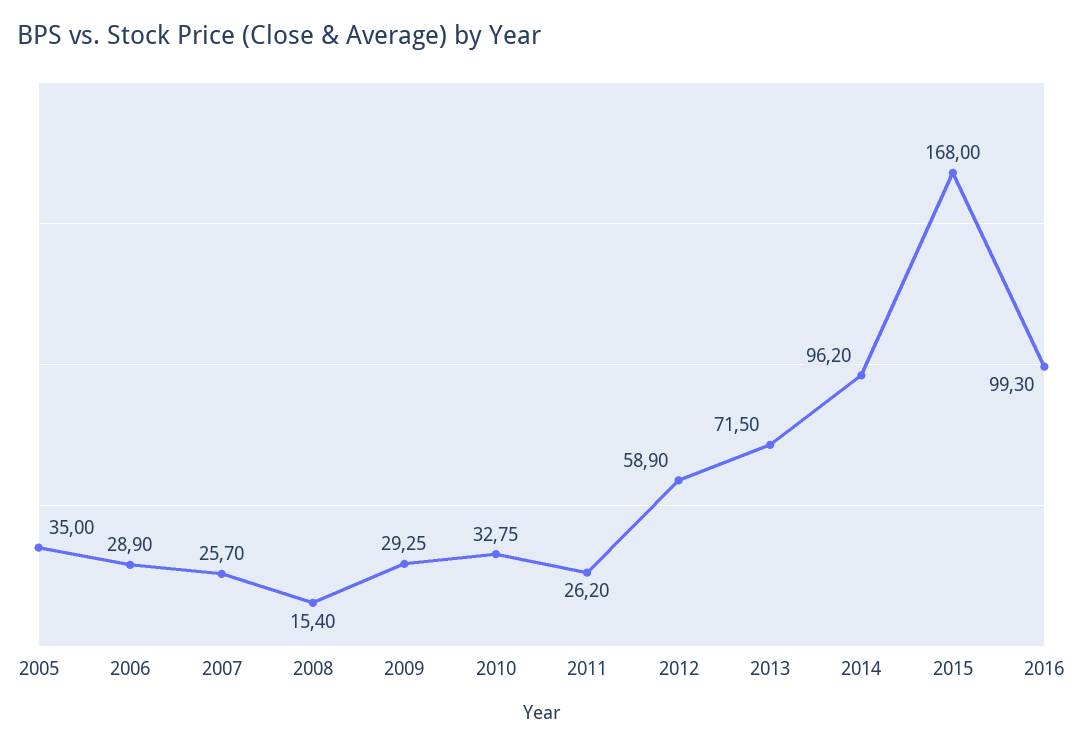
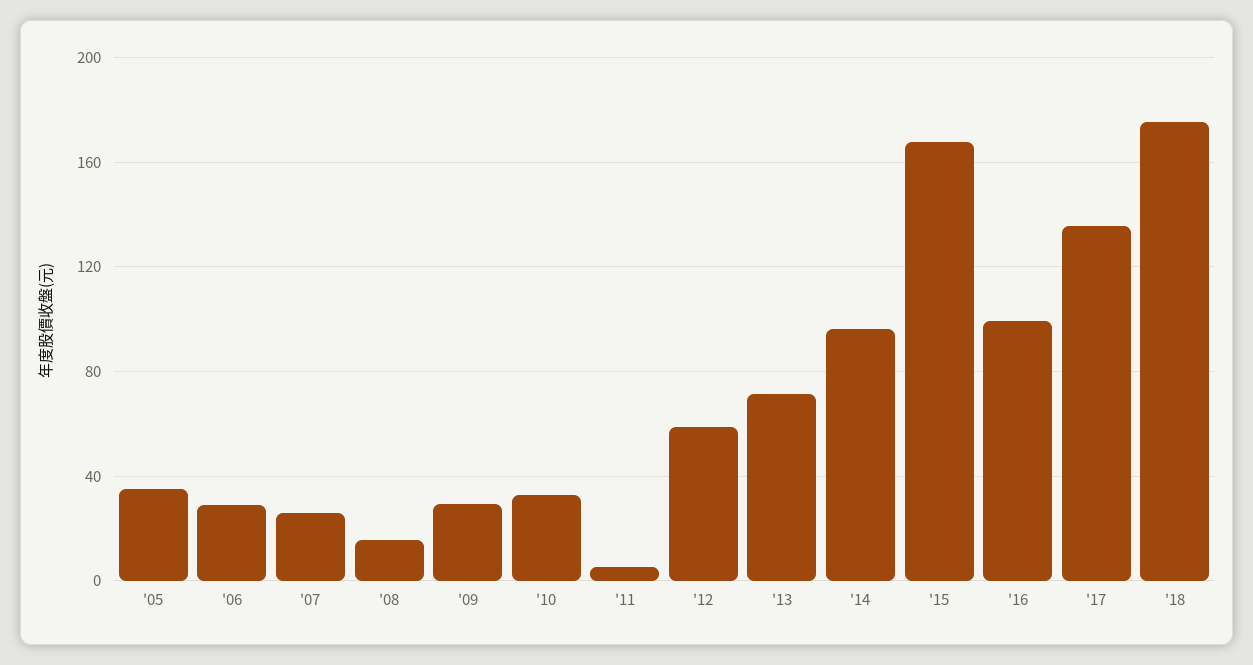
2011: 26.2 -> 5
'17: none -> 135
'18: none -> 175

